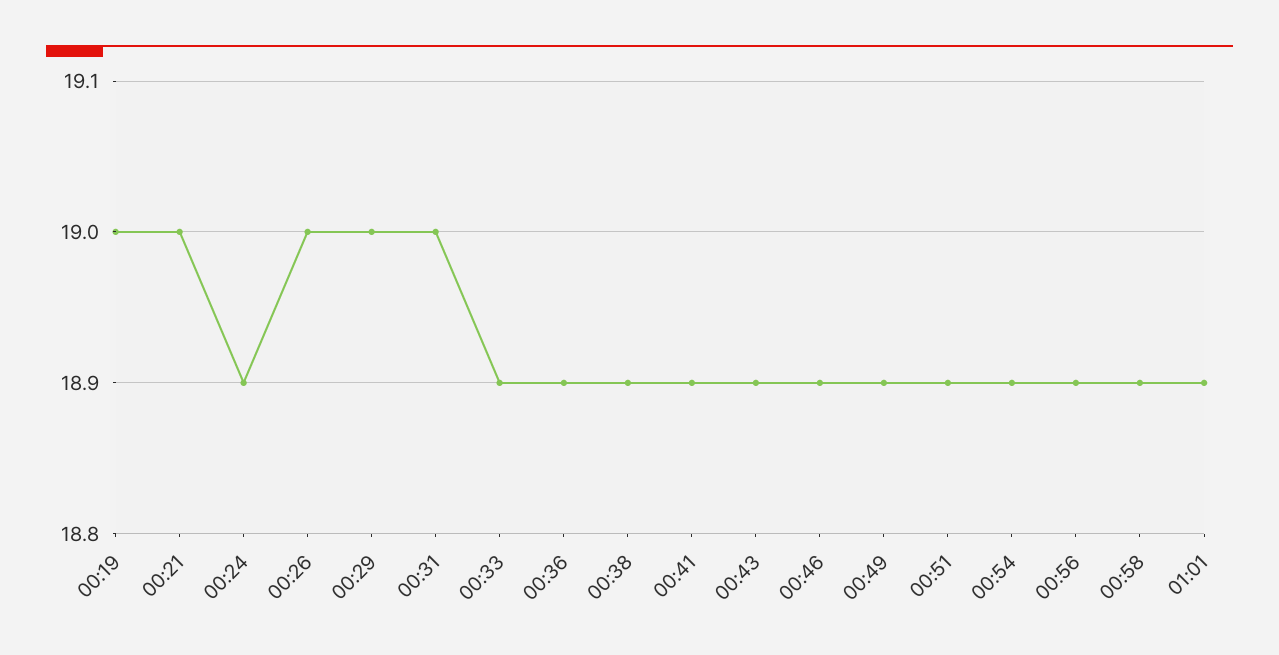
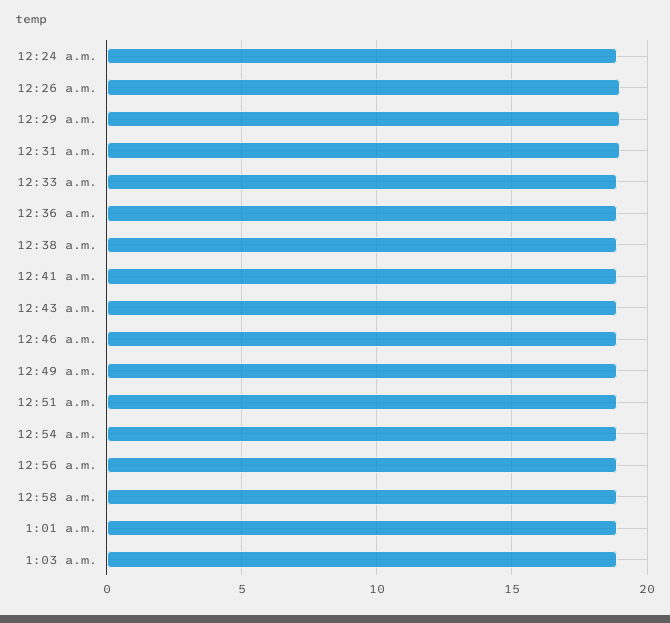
00:19: 19 -> none
00:21: 19 -> none
1:03 a.m.: none -> 19

